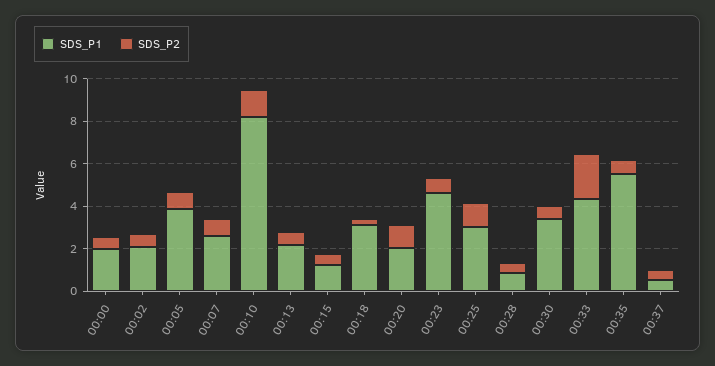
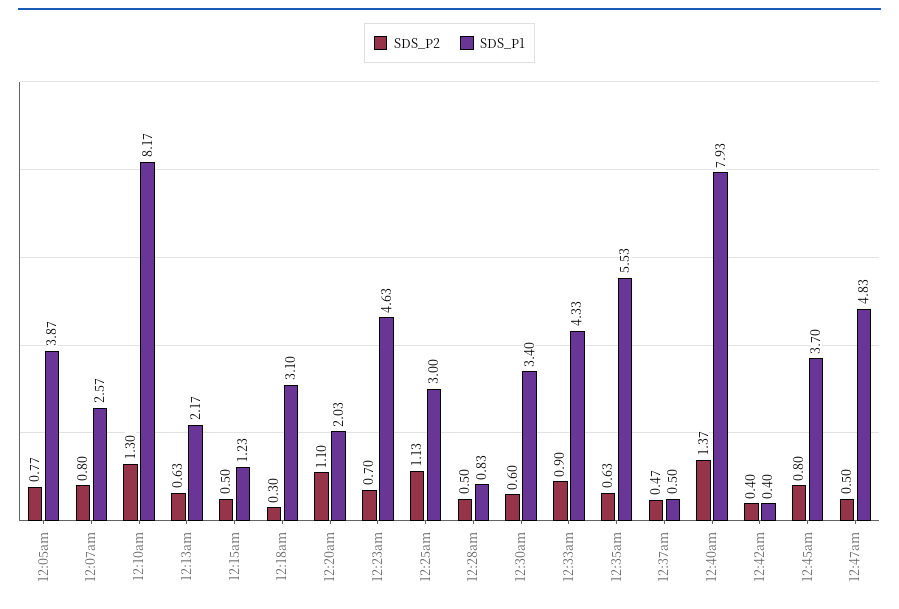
SDS_P1, 00:00: 2 -> none
SDS_P2, 00:00: 0.5 -> none
SDS_P1, 00:02: 2 -> none
SDS_P2, 00:02: 0.5 -> none
SDS_P2, 00:33: 2 -> 0.9
SDS_P2, 12:40am: none -> 1.37
SDS_P1, 12:40am: none -> 7.93
SDS_P2, 12:42am: none -> 0.4
SDS_P1, 12:42am: none -> 0.4
SDS_P2, 12:45am: none -> 0.8
SDS_P1, 12:45am: none -> 3.7
SDS_P2, 12:47am: none -> 0.5
SDS_P1, 12:47am: none -> 4.83

